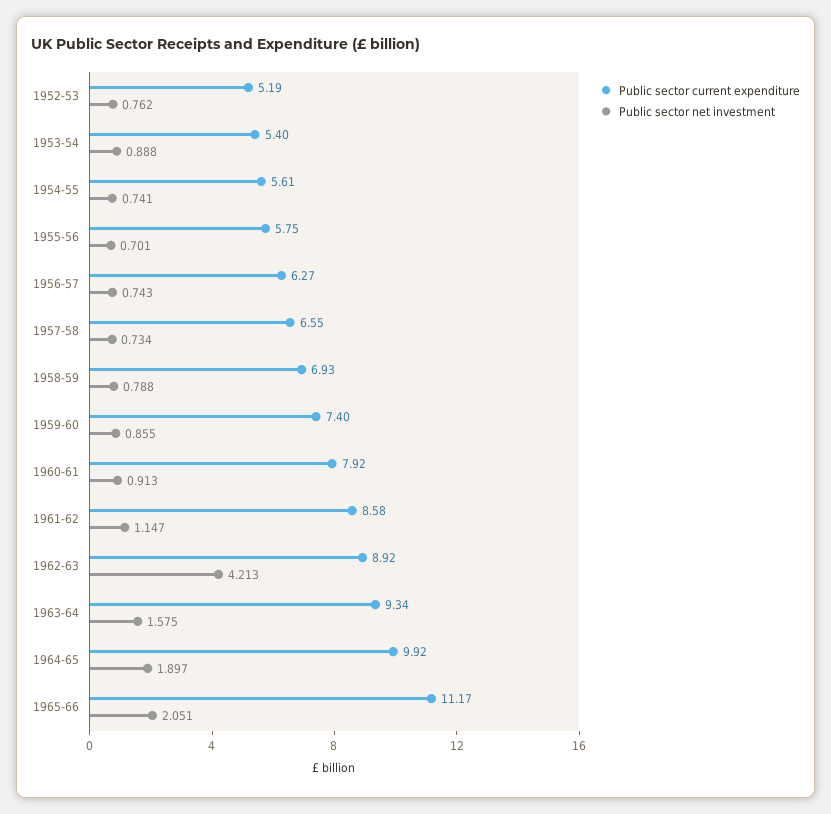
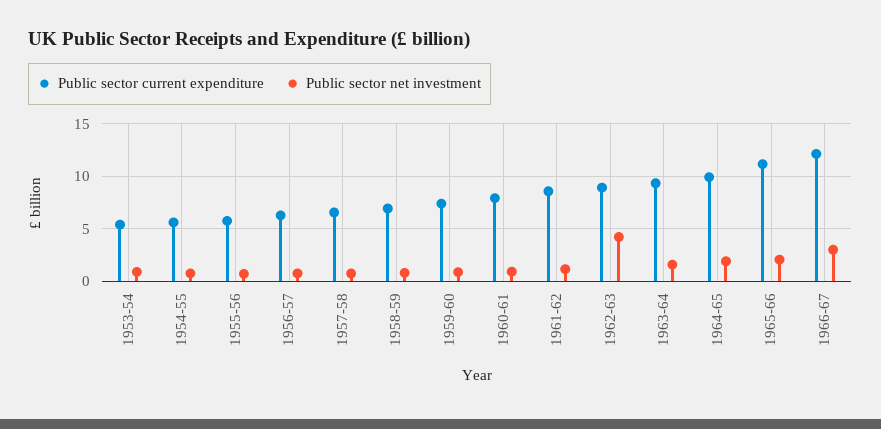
Public sector current expenditure, 1952-53: 5.19 -> none
Public sector net investment, 1952-53: 0.762 -> none
Public sector current expenditure, 1966-67: none -> 12
Public sector net investment, 1966-67: none -> 3

